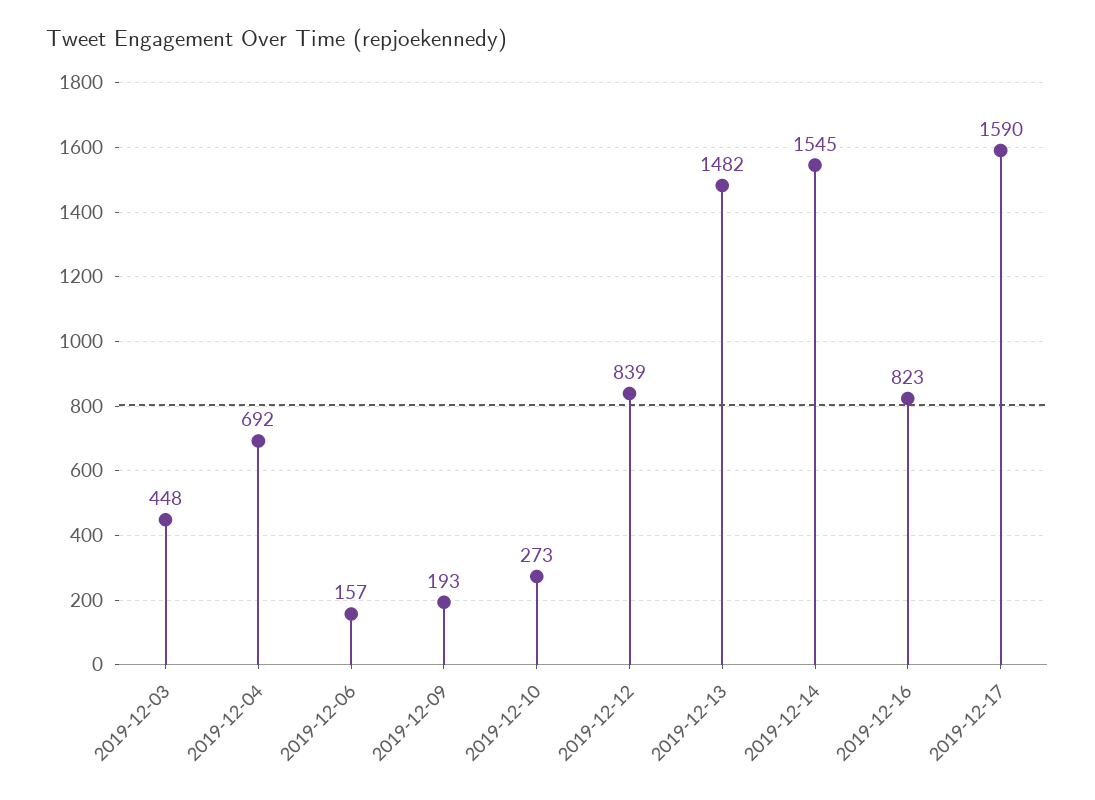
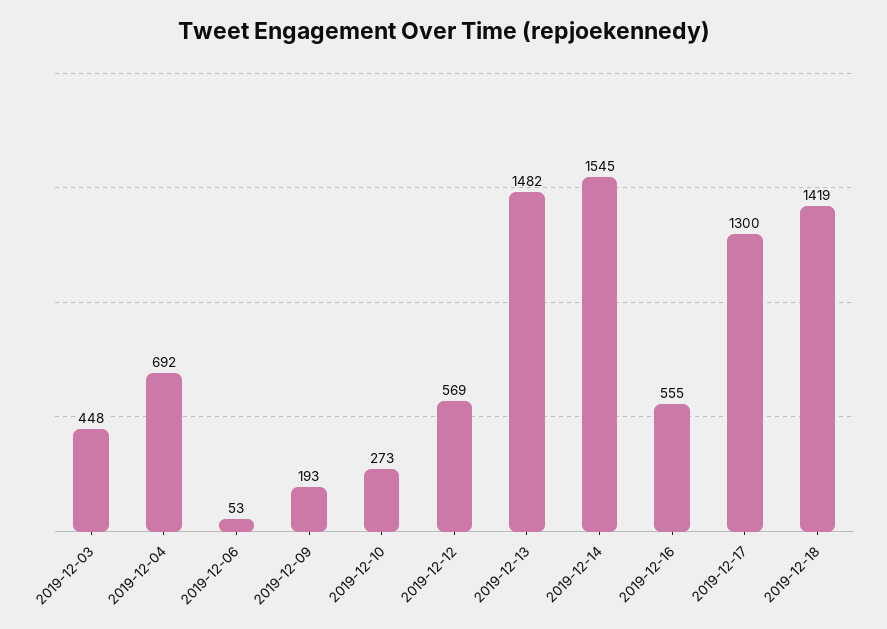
2019-12-06: 157 -> 53
2019-12-12: 839 -> 569
2019-12-16: 823 -> 555
2019-12-17: 1590 -> 1300
2019-12-18: none -> 1419

